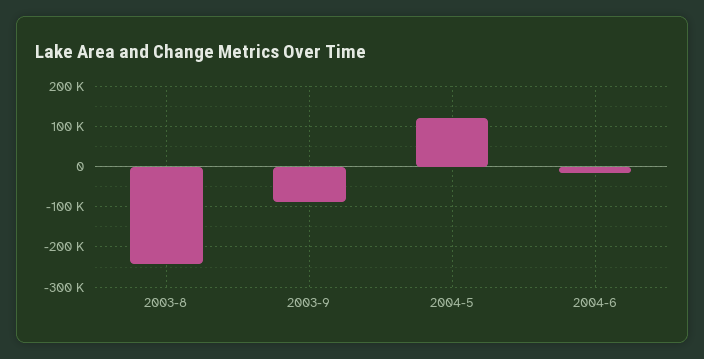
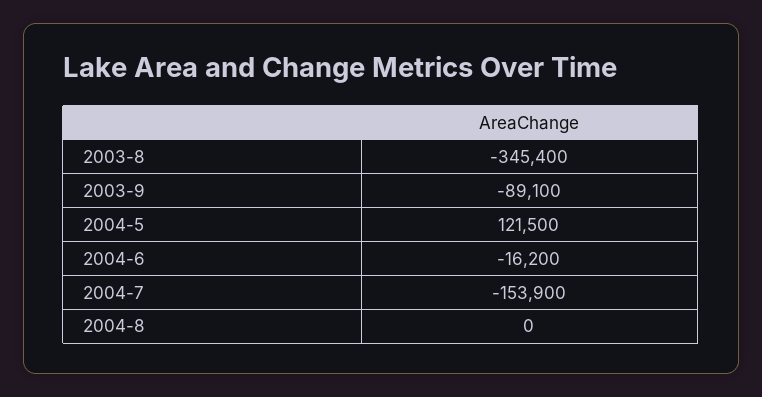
2003-8: -240000 -> -345400
2004-7: none -> -153900
2004-8: none -> 0

